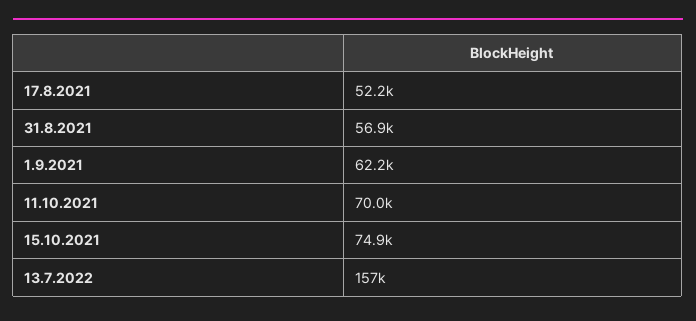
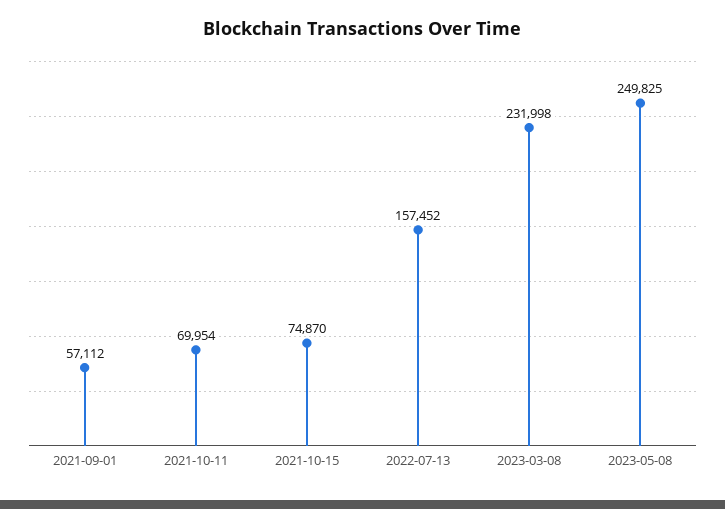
17.8.2021: 52200 -> none
31.8.2021: 56900 -> none
1.9.2021: 62200 -> 57112
2023-03-08: none -> 231998
2023-05-08: none -> 249825

